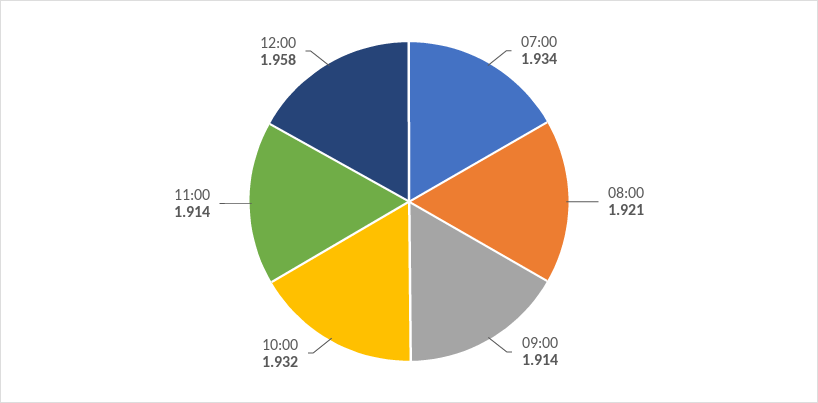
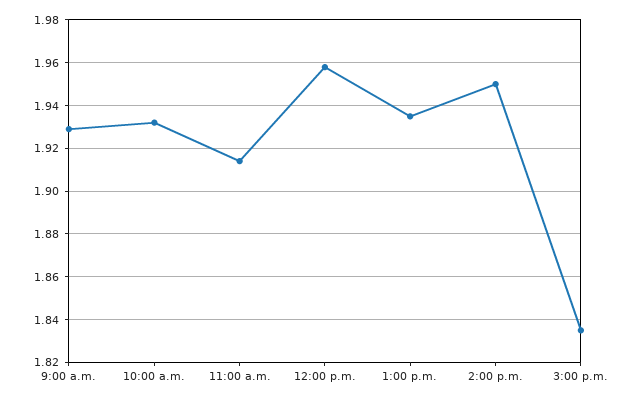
07:00: 1.934 -> none
08:00: 1.921 -> none
09:00: 1.914 -> 1.93
1:00 p.m.: none -> 1.935
2:00 p.m.: none -> 1.95
3:00 p.m.: none -> 1.835

